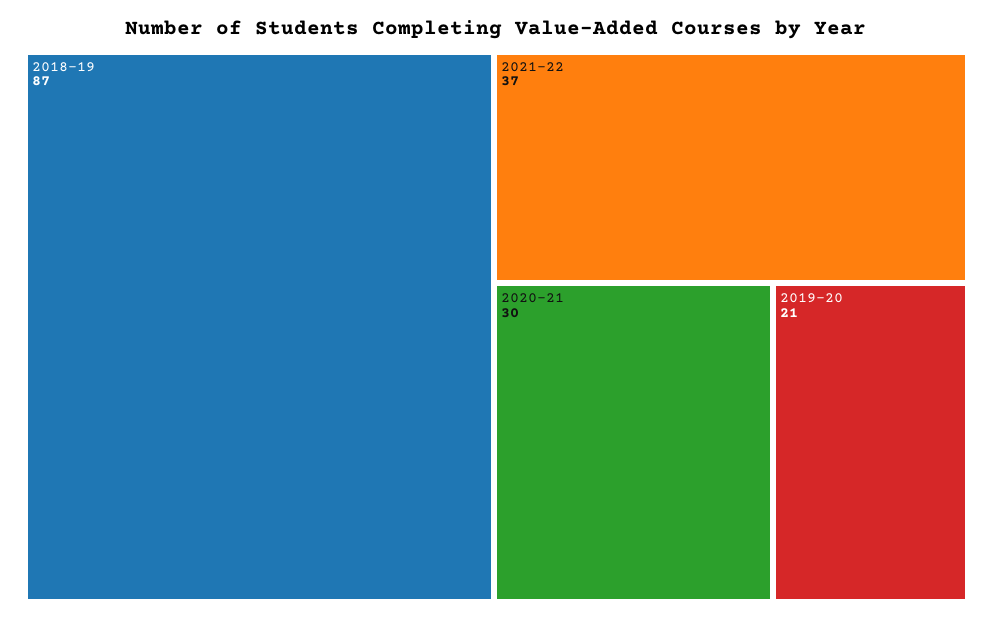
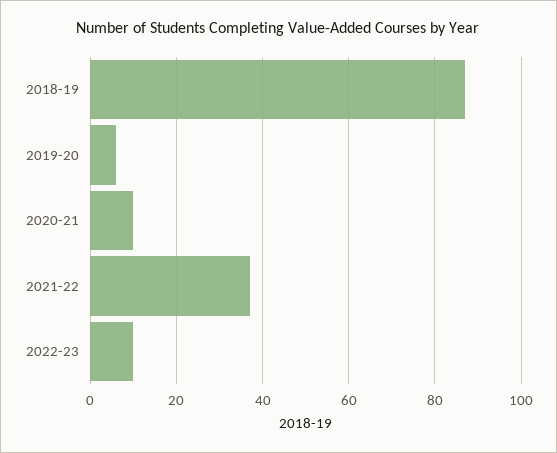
2020-21: 30 -> 10
2019-20: 21 -> 5
2022-23: none -> 10

